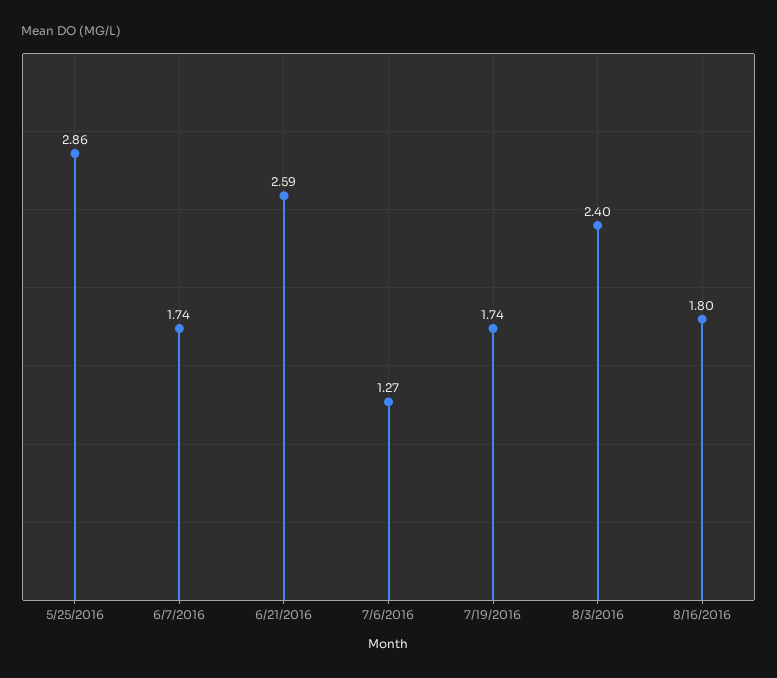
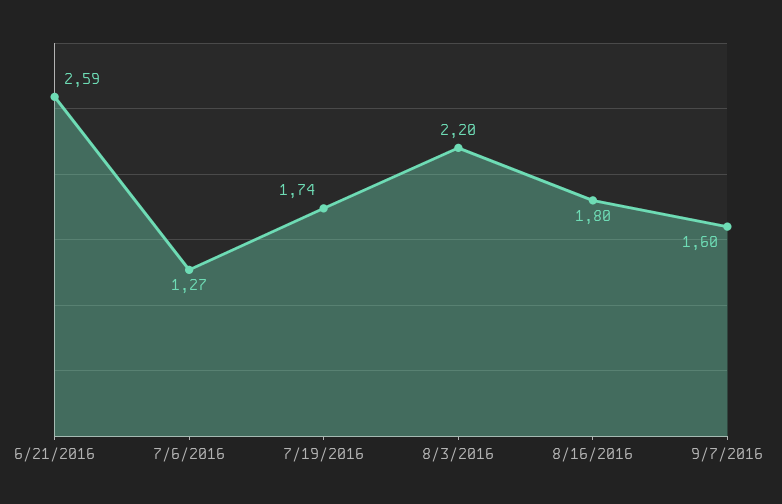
5/25/2016: 2.86 -> none
6/7/2016: 1.74 -> none
8/3/2016: 2.4 -> 2.2
9/7/2016: none -> 1.6

